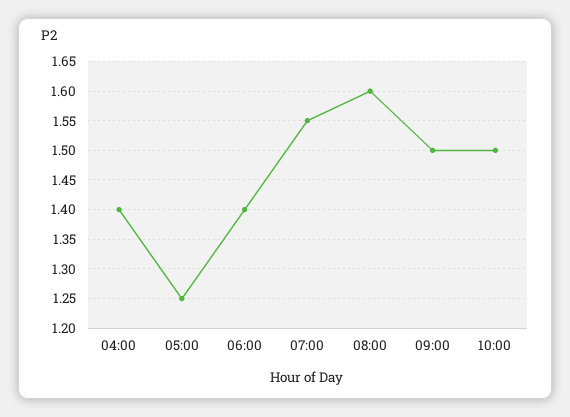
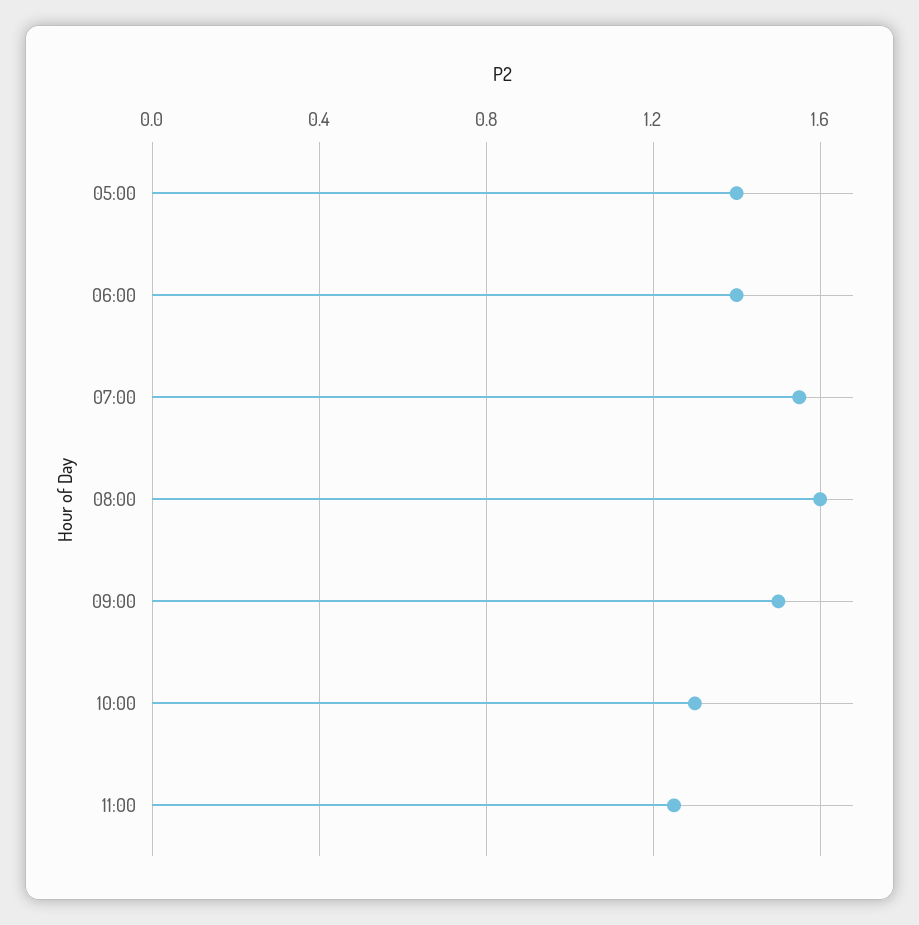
04:00: 1.4 -> none
05:00: 1.25 -> 1.4
10:00: 1.5 -> 1.3
11:00: none -> 1.25

